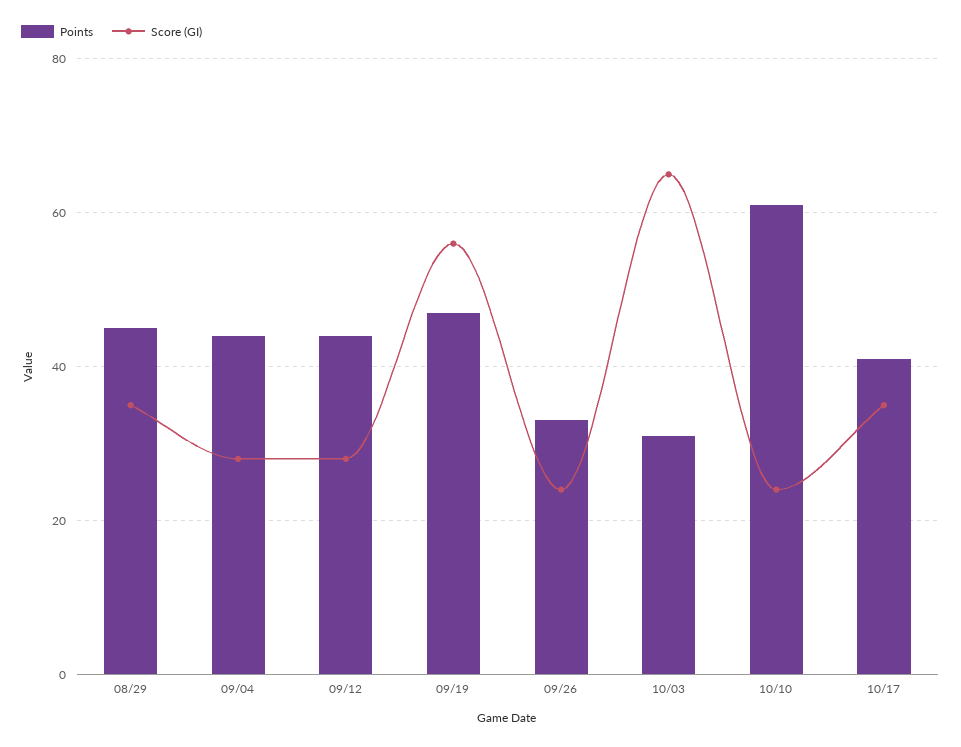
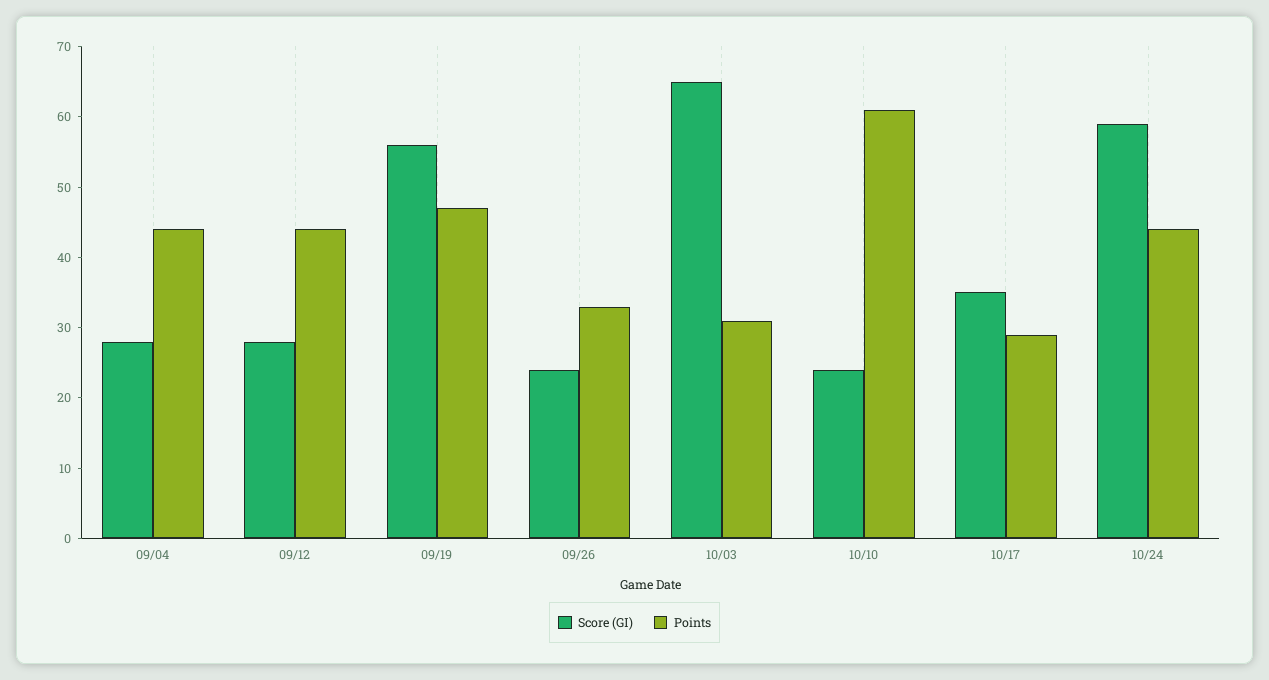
Points, 08/29: 45 -> none
Score (GI), 08/29: 35 -> none
Points, 10/17: 40 -> 30
Score (GI), 10/24: none -> 60
Points, 10/24: none -> 45

